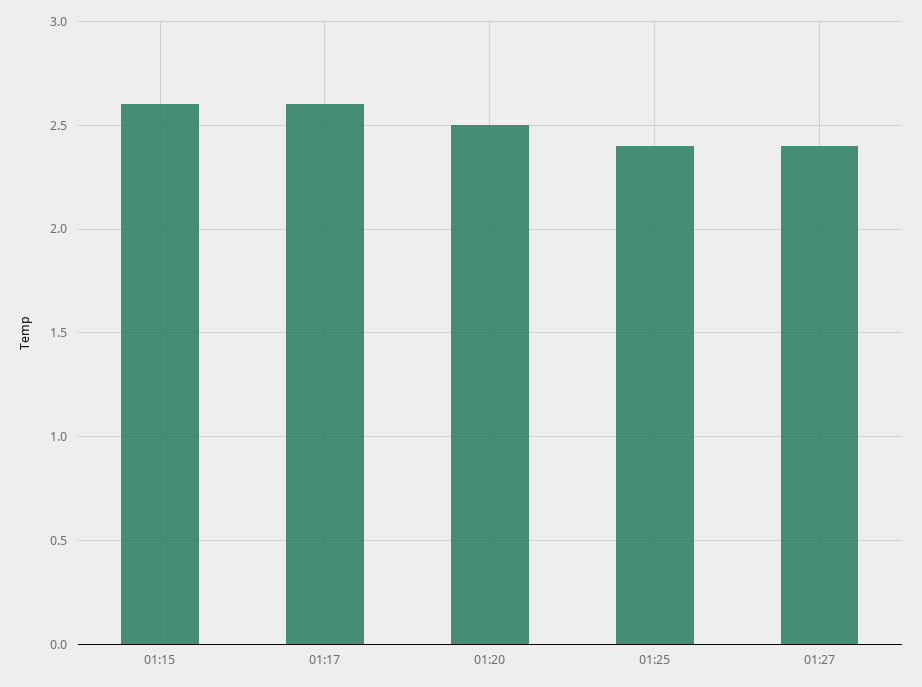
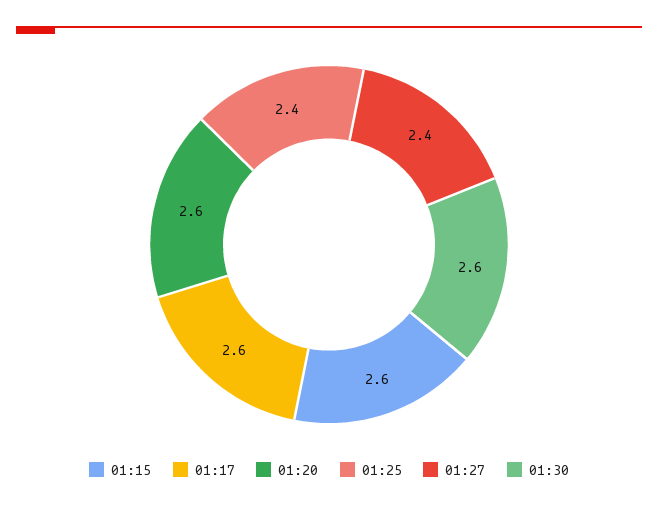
01:20: 2.5 -> 2.6
01:30: none -> 2.6

